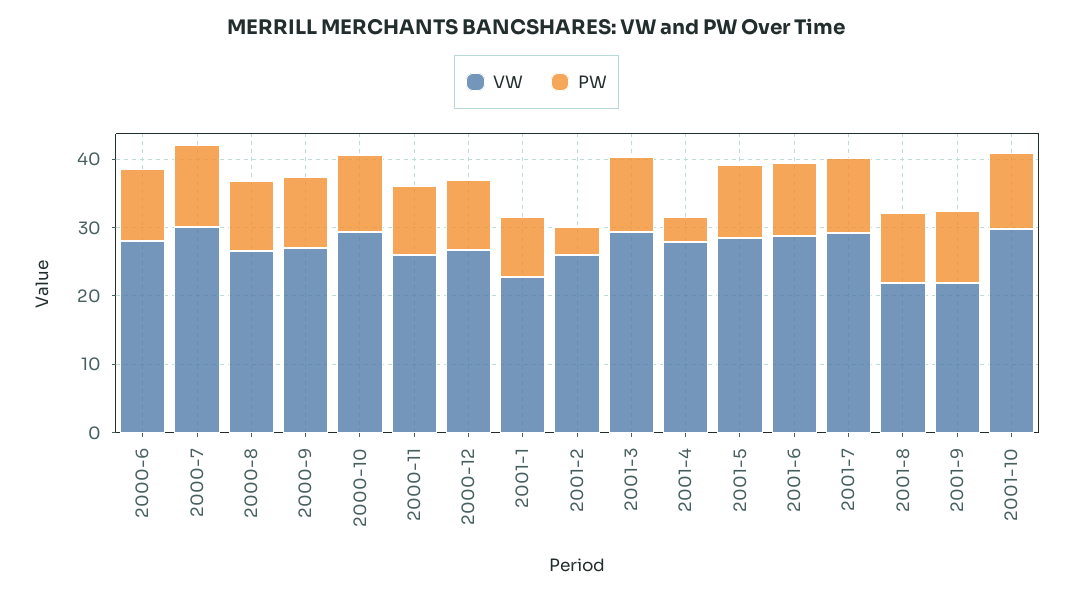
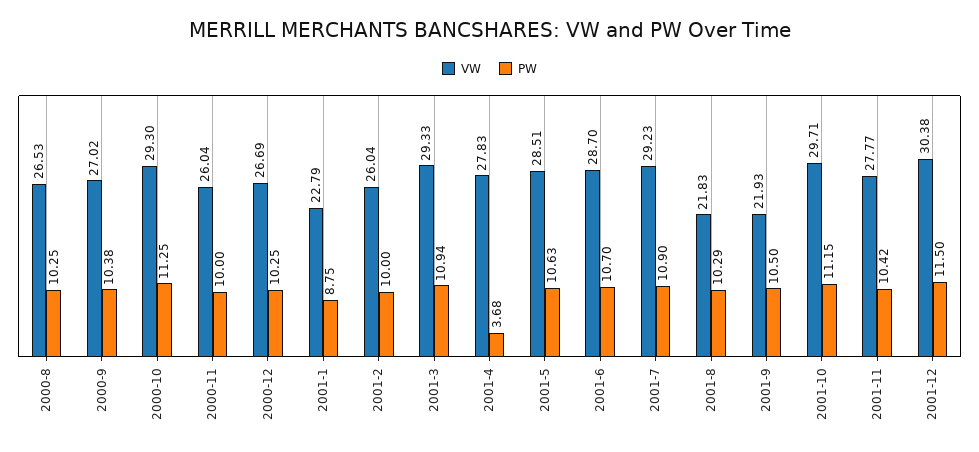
VW, 2000-6: 28 -> none
PW, 2000-6: 10 -> none
VW, 2000-7: 30 -> none
PW, 2000-7: 12 -> none
PW, 2001-2: 4 -> 10
VW, 2001-11: none -> 27.77
PW, 2001-11: none -> 10.42
VW, 2001-12: none -> 30.38
PW, 2001-12: none -> 11.5

